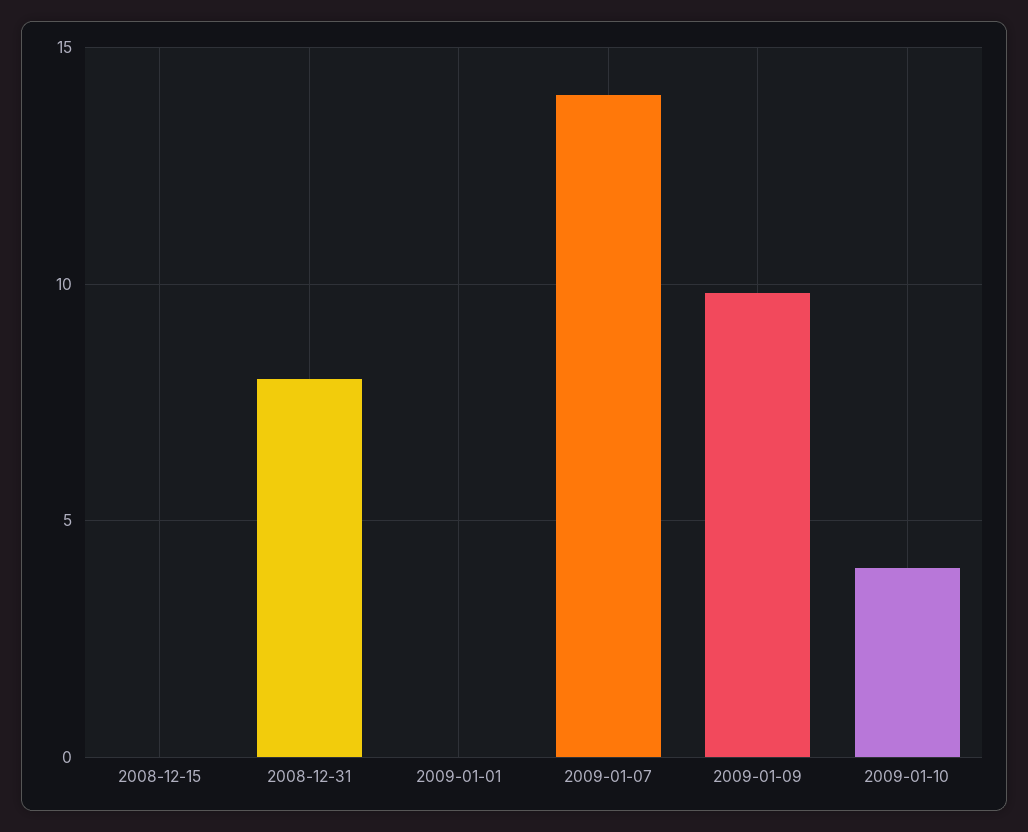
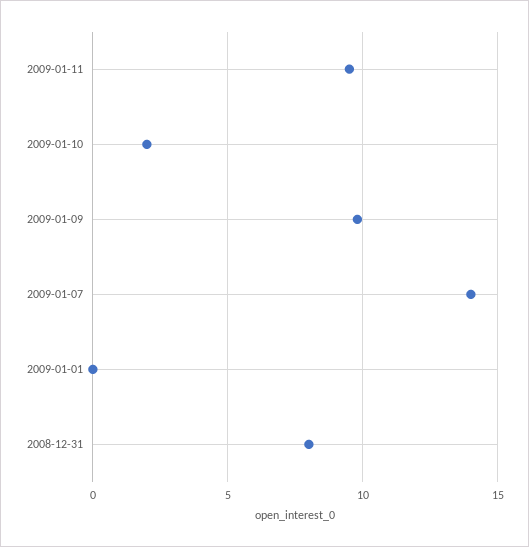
2008-12-15: 0 -> none
2009-01-10: 4 -> 2
2009-01-11: none -> 9.5

